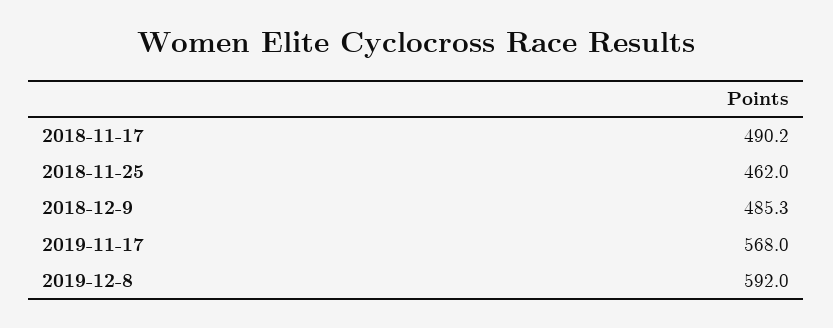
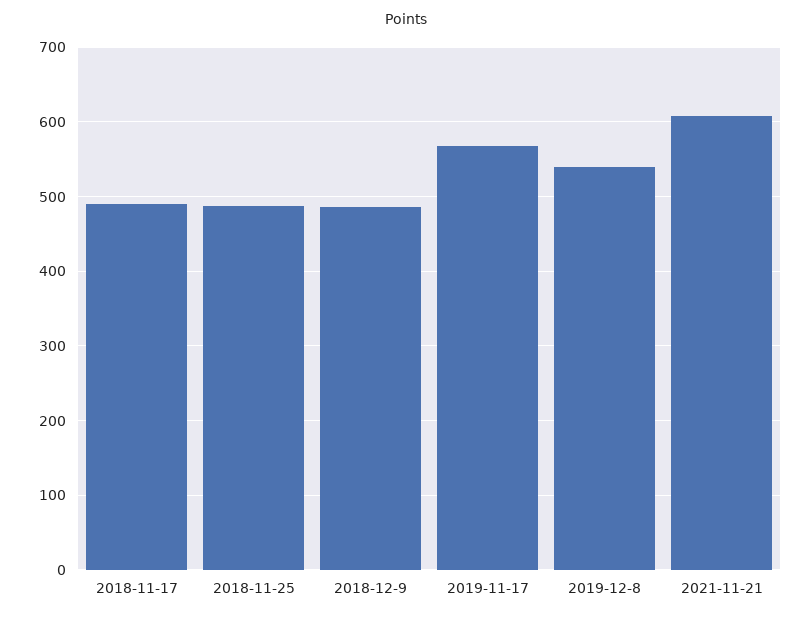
2018-11-25: 462 -> 490
2019-12-8: 592 -> 540
2021-11-21: none -> 610

